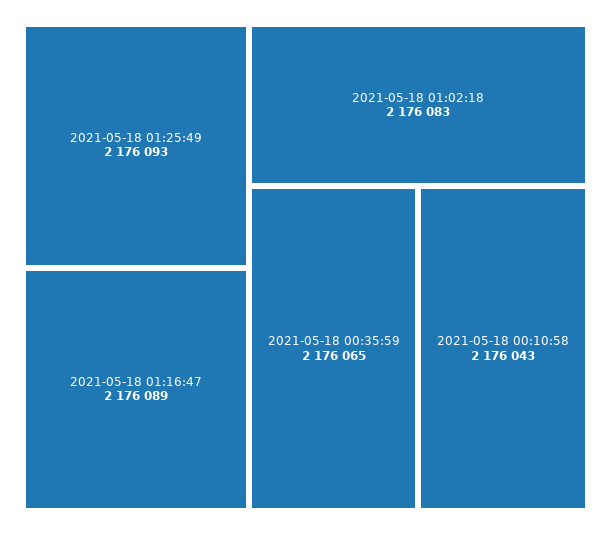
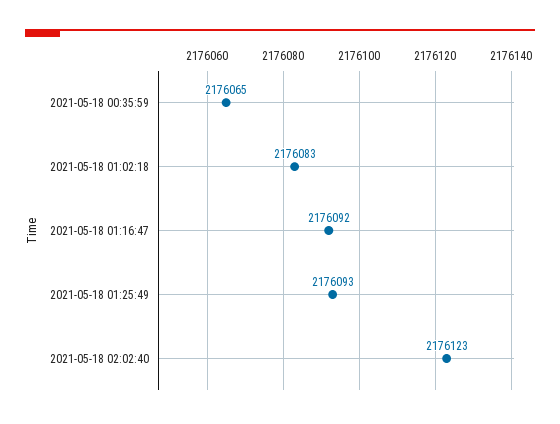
2021-05-18 01:16:47: 2176089 -> 2176092
2021-05-18 00:10:58: 2176043 -> none
2021-05-18 02:02:40: none -> 2176123

